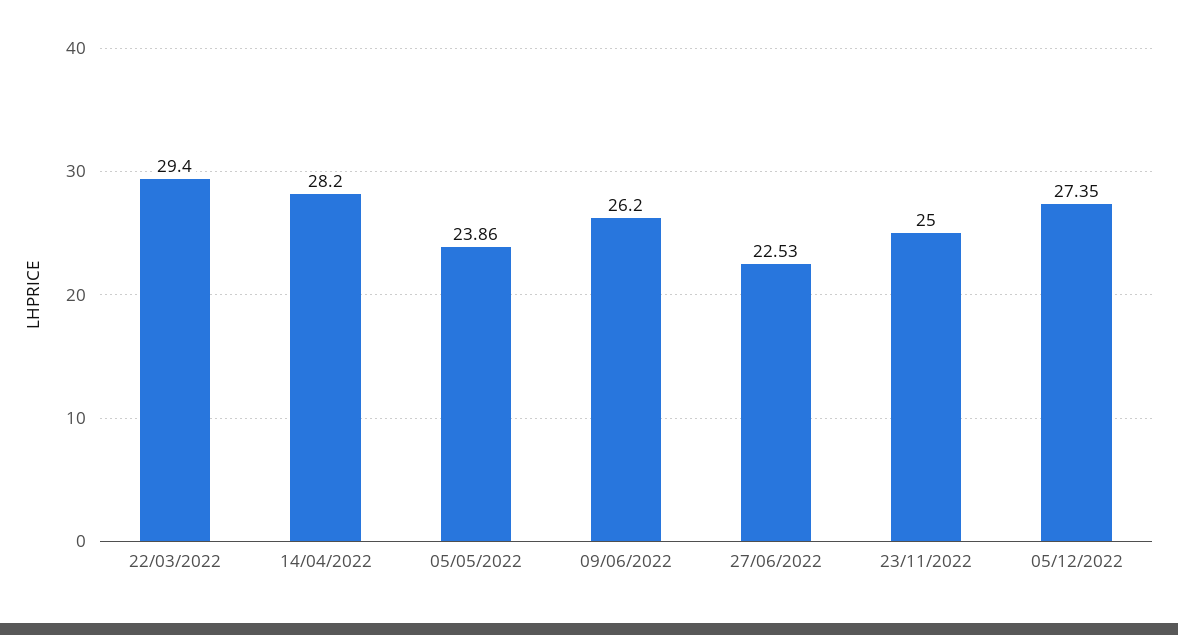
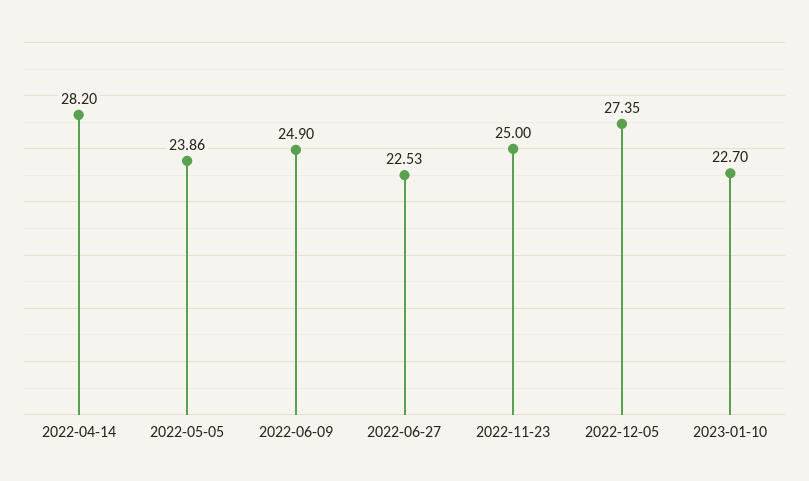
22/03/2022: 29.4 -> none
09/06/2022: 26.2 -> 24.9
2023-01-10: none -> 22.7

